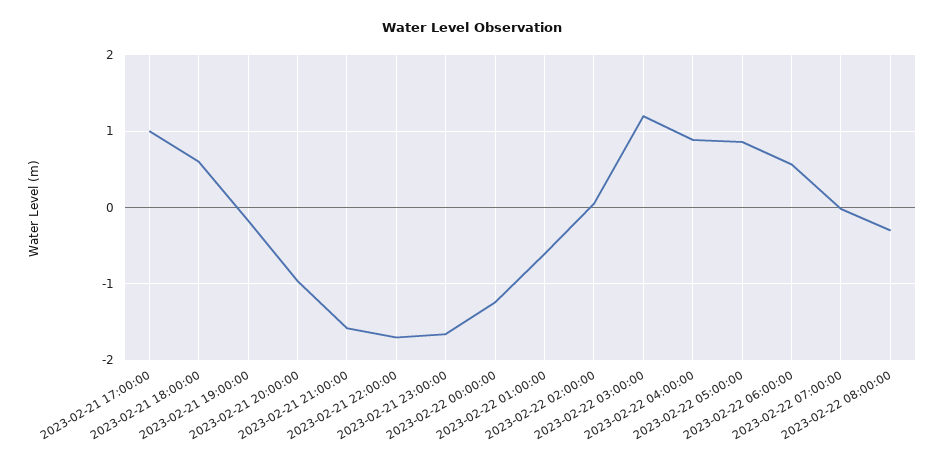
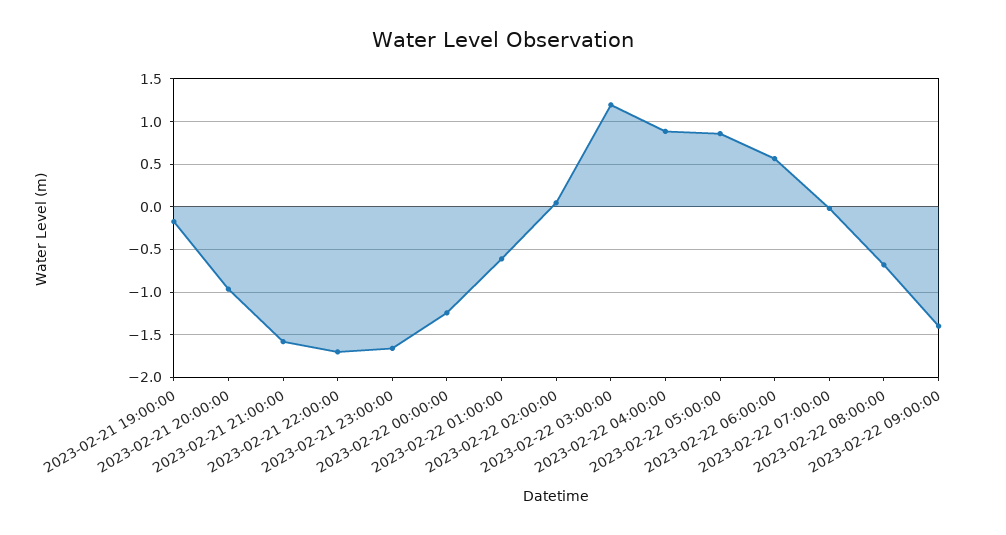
2023-02-21 17:00:00: 1 -> none
2023-02-21 18:00:00: 0.6 -> none
2023-02-22 08:00:00: -0.3 -> -0.7
2023-02-22 09:00:00: none -> -1.4

